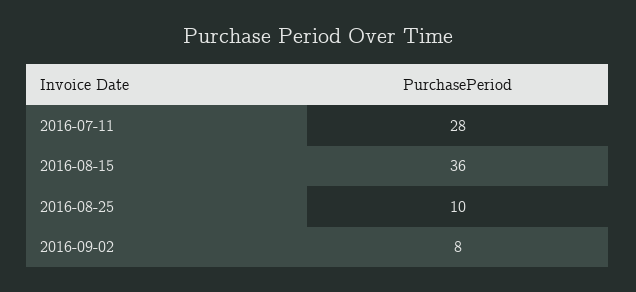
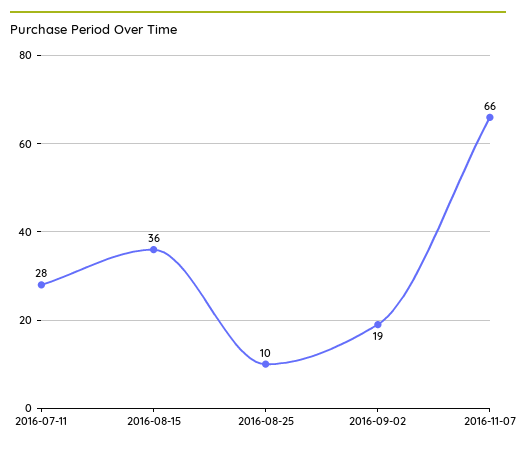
2016-09-02: 8 -> 19
2016-11-07: none -> 66

